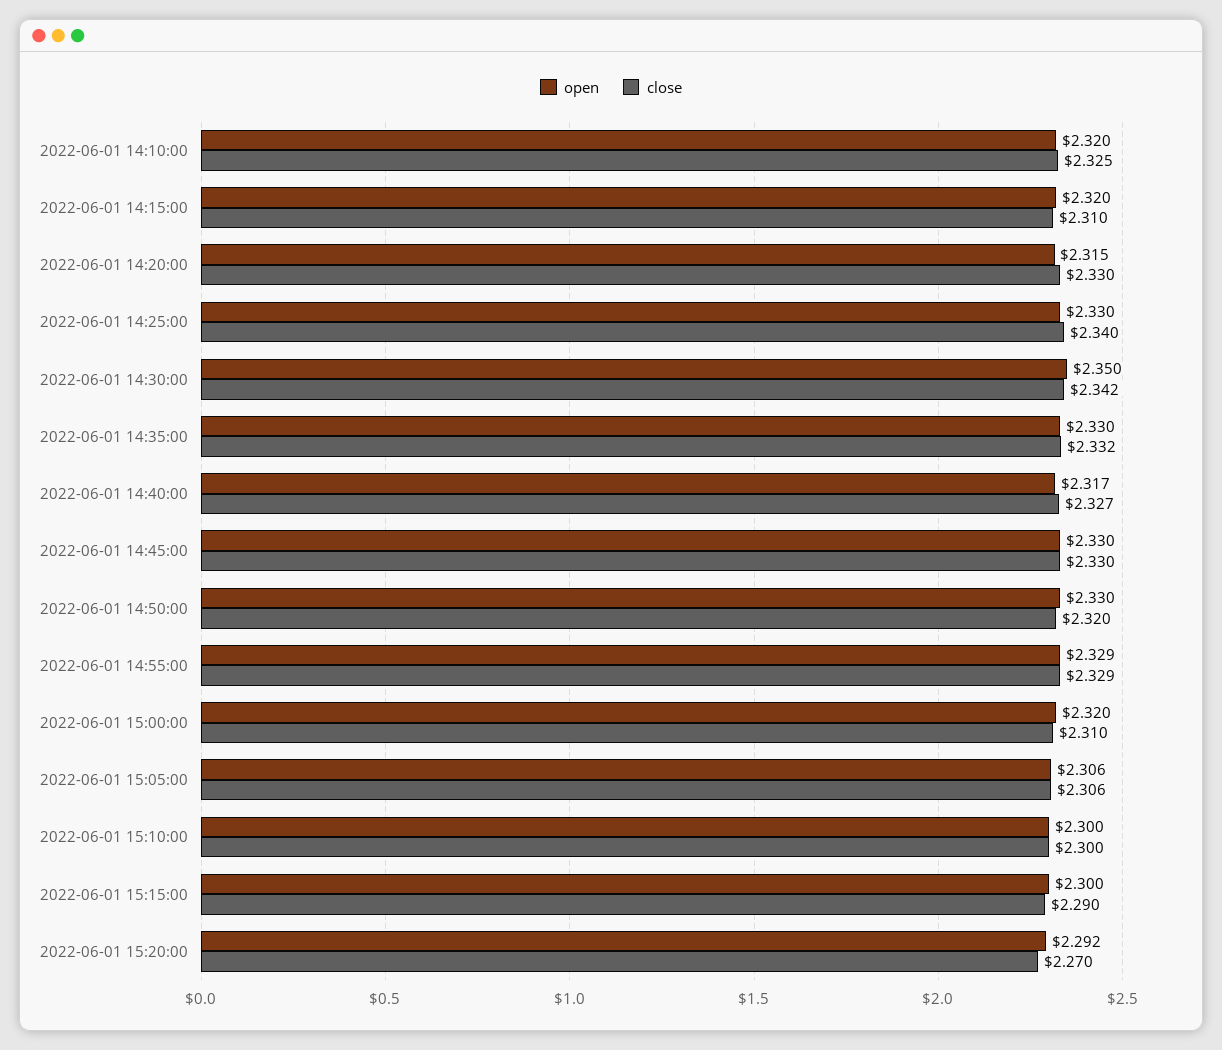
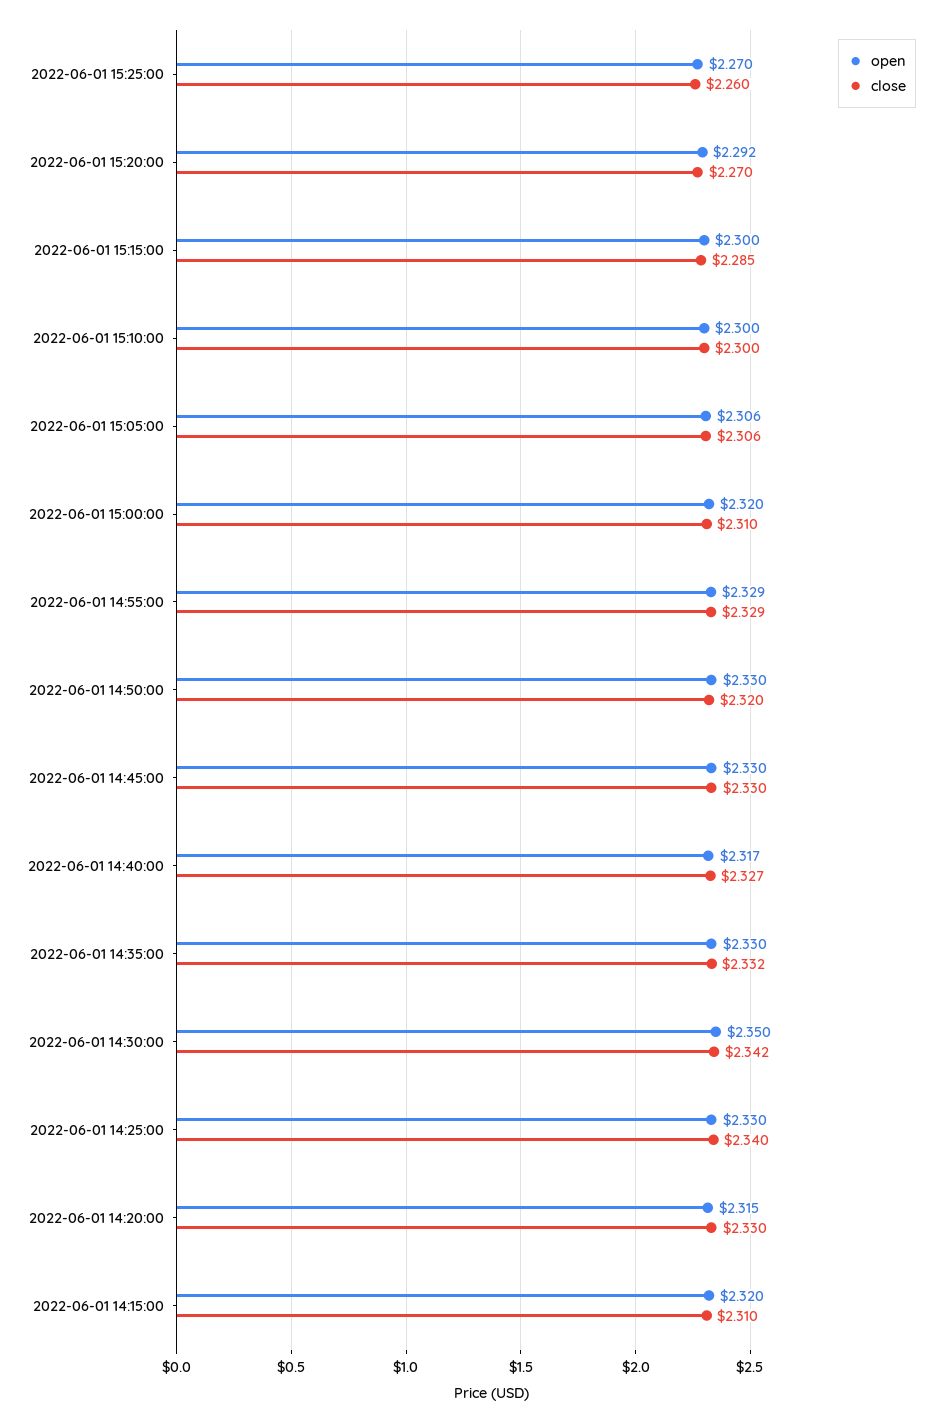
open, 2022-06-01 14:10:00: 2.32 -> none
close, 2022-06-01 14:10:00: 2.325 -> none
close, 2022-06-01 15:15:00: 2.29 -> 2.285
open, 2022-06-01 15:25:00: none -> 2.27
close, 2022-06-01 15:25:00: none -> 2.26

